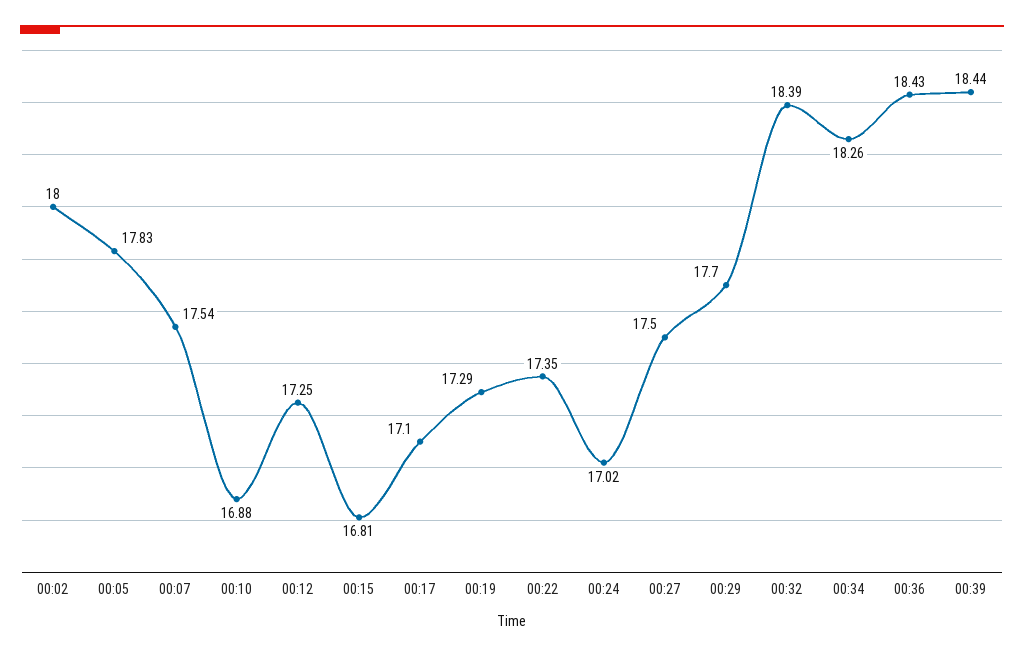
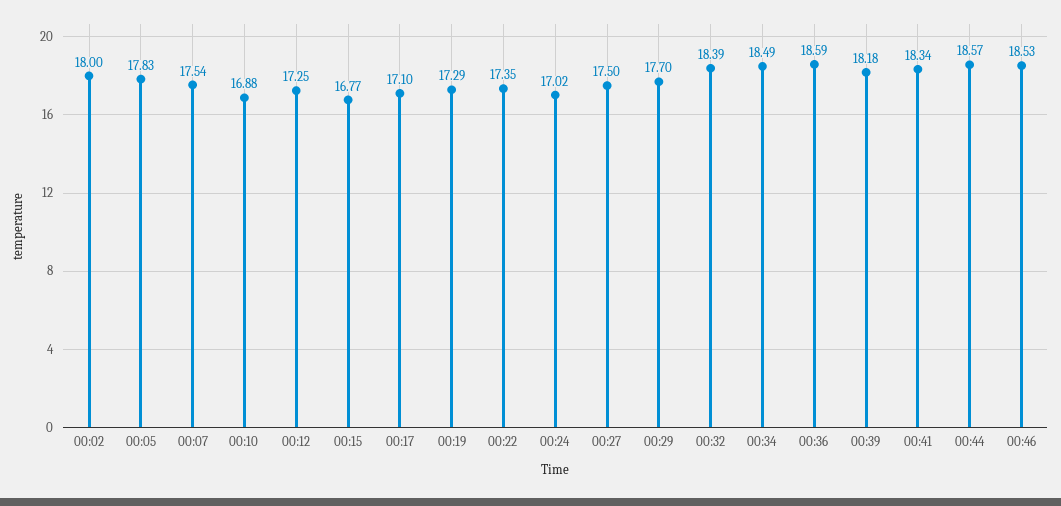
00:15: 16.81 -> 16.77
00:34: 18.26 -> 18.49
00:36: 18.43 -> 18.59
00:39: 18.44 -> 18.18
00:41: none -> 18.34
00:44: none -> 18.57
00:46: none -> 18.53

